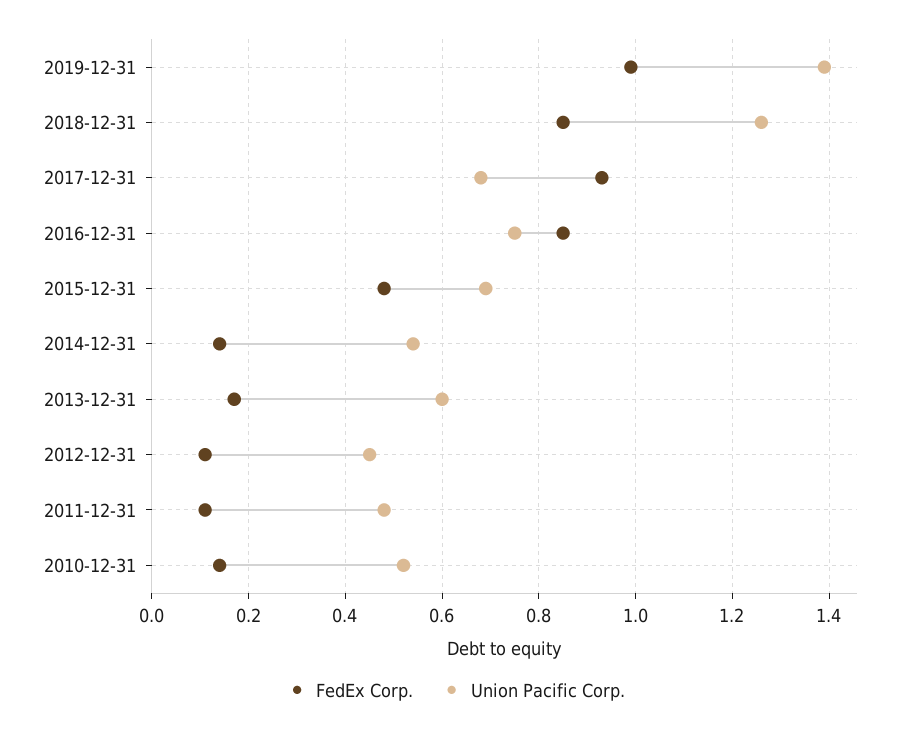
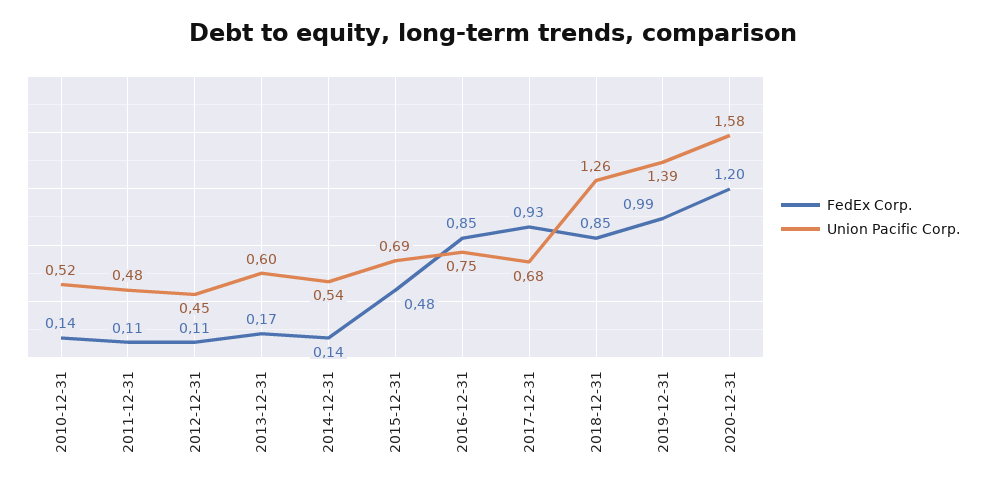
FedEx Corp., 2020-12-31: none -> 1.2
Union Pacific Corp., 2020-12-31: none -> 1.58

